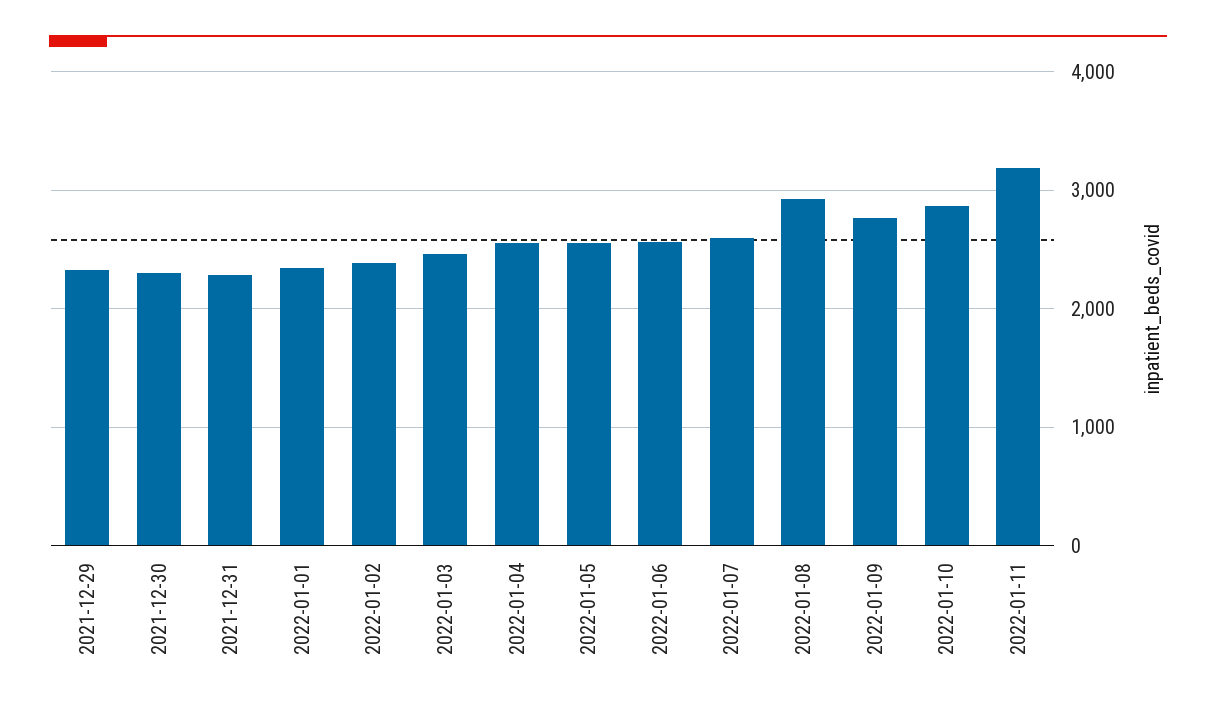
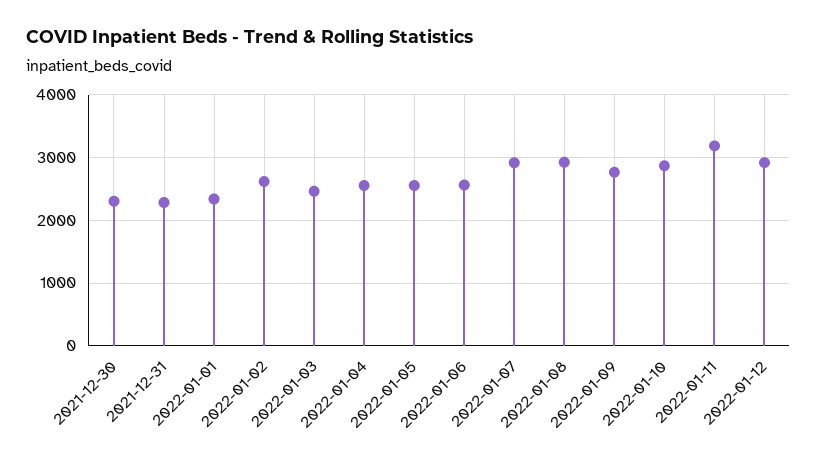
2021-12-29: 2300 -> none
2022-01-02: 2400 -> 2600
2022-01-07: 2600 -> 2900
2022-01-12: none -> 2900

